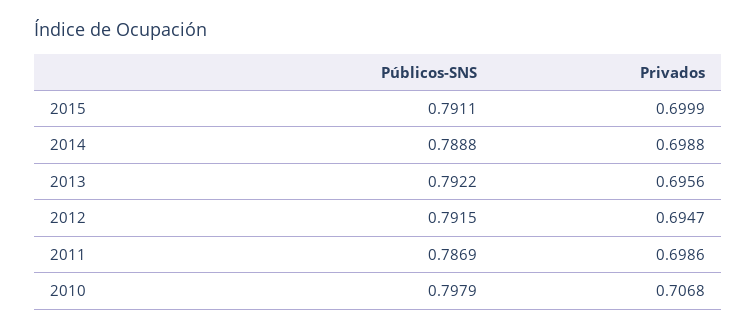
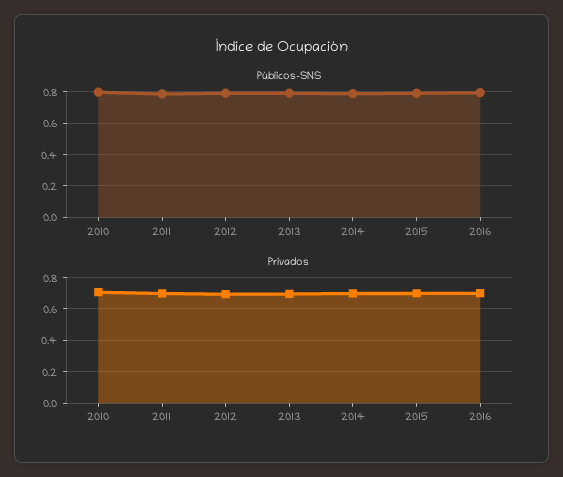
Públicos-SNS, 2016: none -> 0.8
Privados, 2016: none -> 0.7

